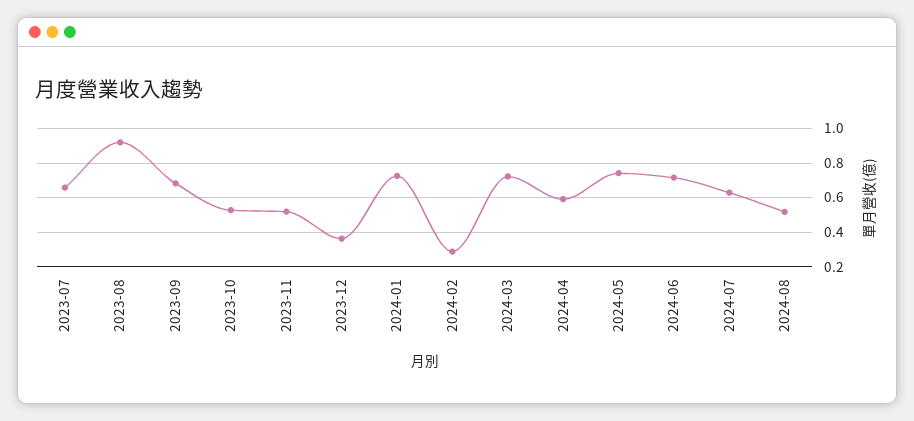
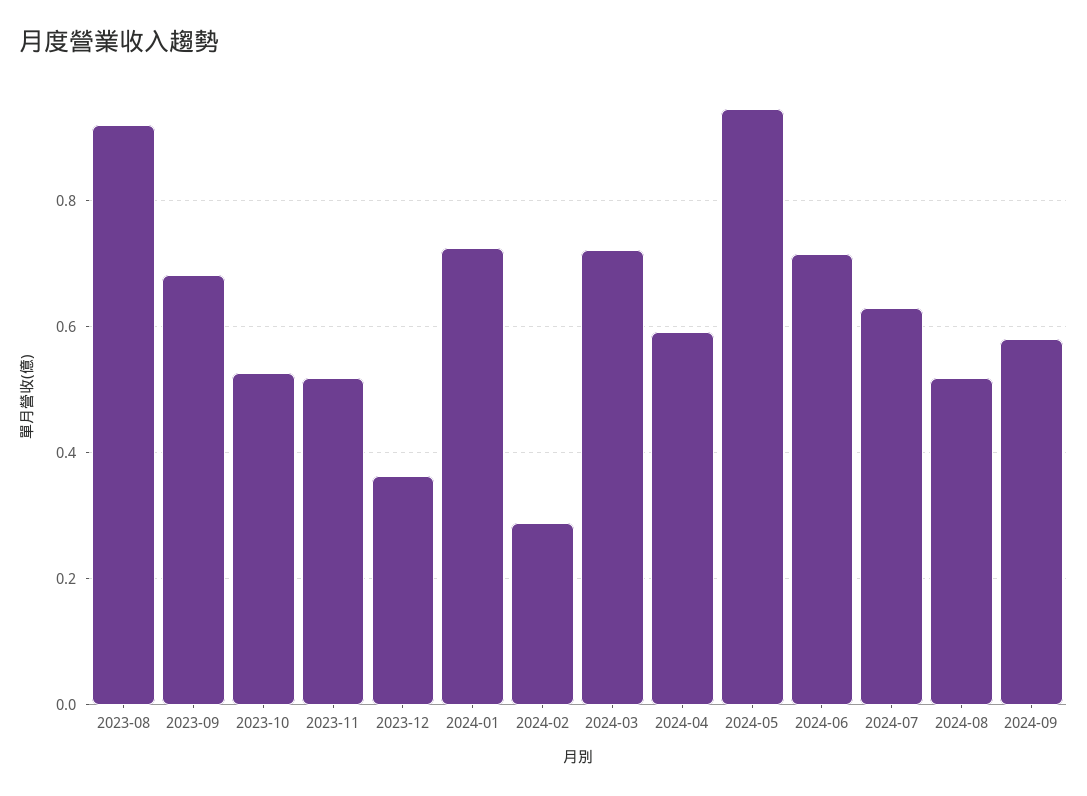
2023-07: 0.65 -> none
2024-05: 0.75 -> 0.94
2024-09: none -> 0.58

